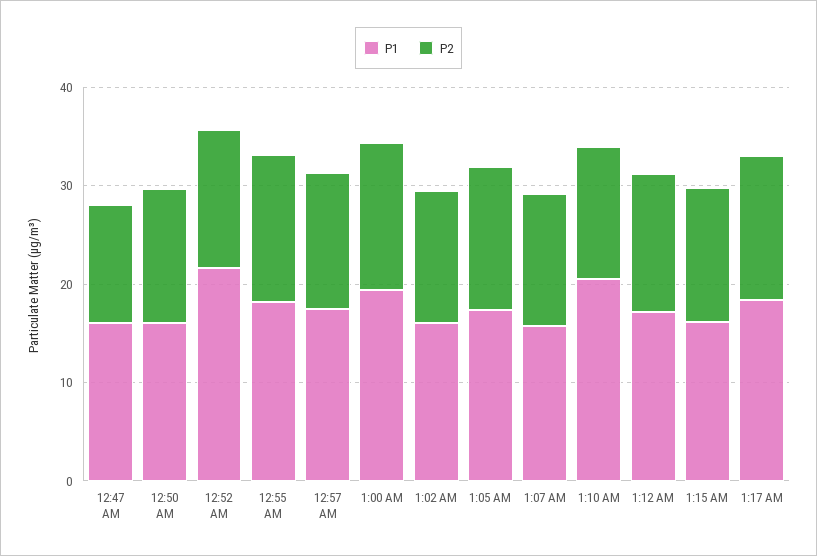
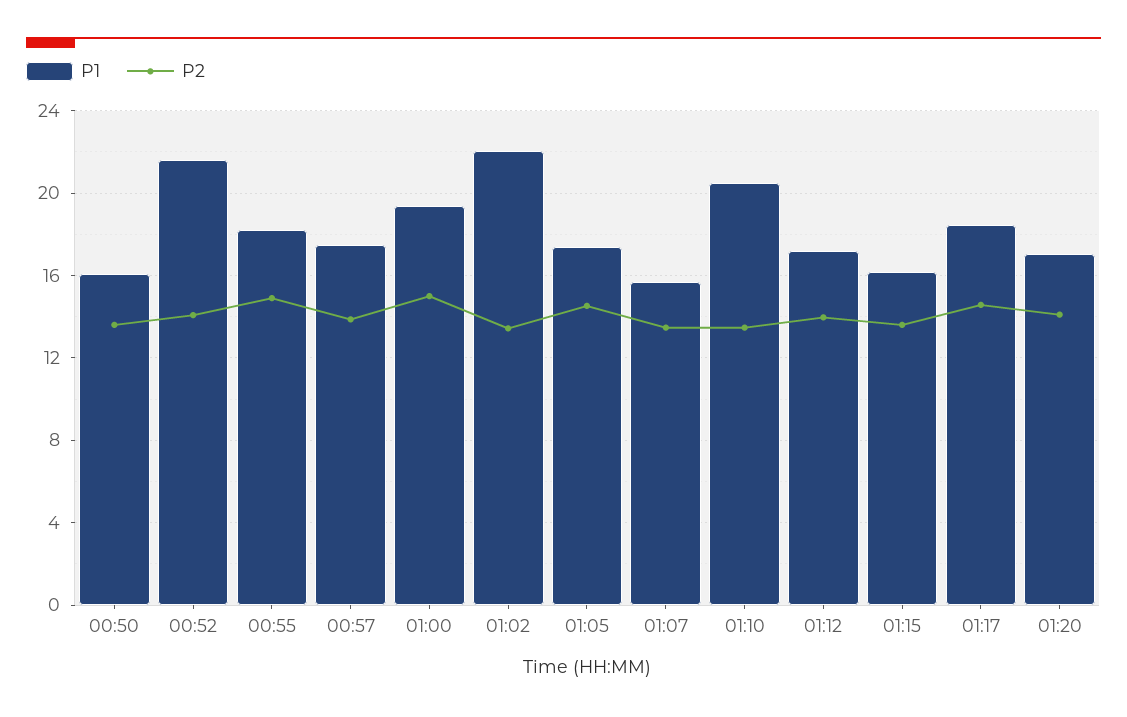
P1, 12:47 AM: 16 -> none
P2, 12:47 AM: 12 -> none
P1, 1:02 AM: 16 -> 22
P1, 01:20: none -> 17
P2, 01:20: none -> 14

